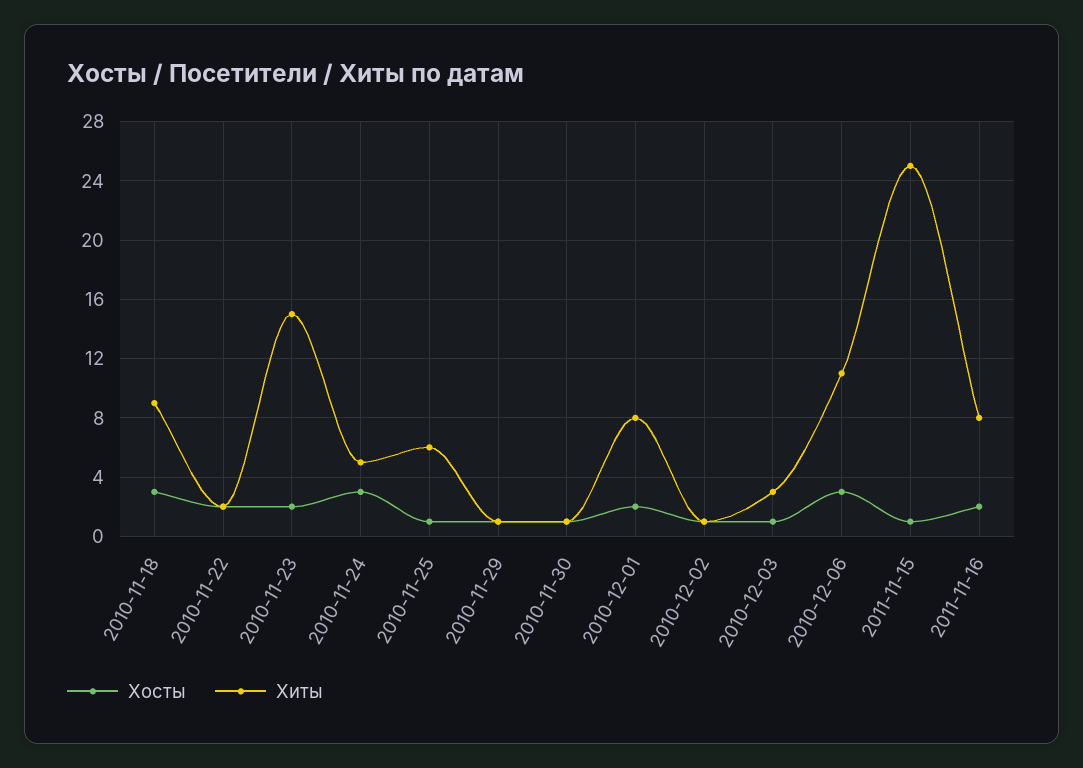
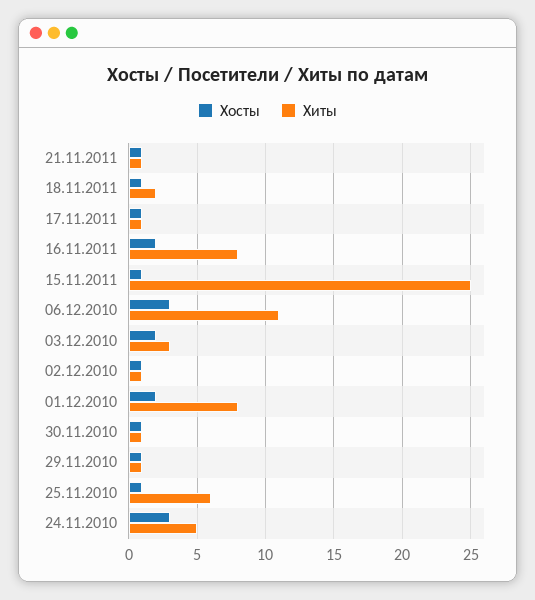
Хосты, 2010-11-18: 3 -> none
Хиты, 2010-11-18: 9 -> none
Хосты, 2010-11-22: 2 -> none
Хиты, 2010-11-22: 2 -> none
Хосты, 2010-11-23: 2 -> none
Хиты, 2010-11-23: 15 -> none
Хосты, 2010-12-03: 1 -> 2
Хосты, 21.11.2011: none -> 1
Хиты, 21.11.2011: none -> 1
Хосты, 18.11.2011: none -> 1
Хиты, 18.11.2011: none -> 2
Хосты, 17.11.2011: none -> 1
Хиты, 17.11.2011: none -> 1

